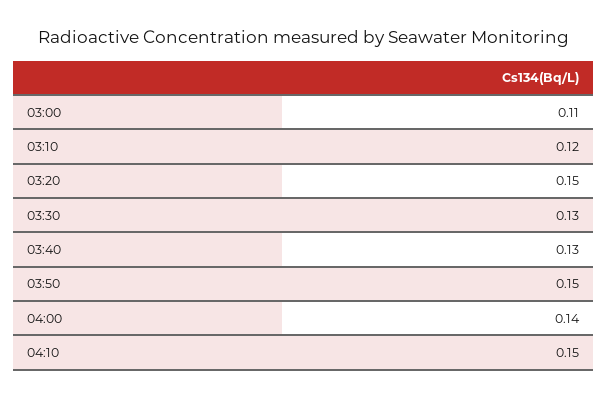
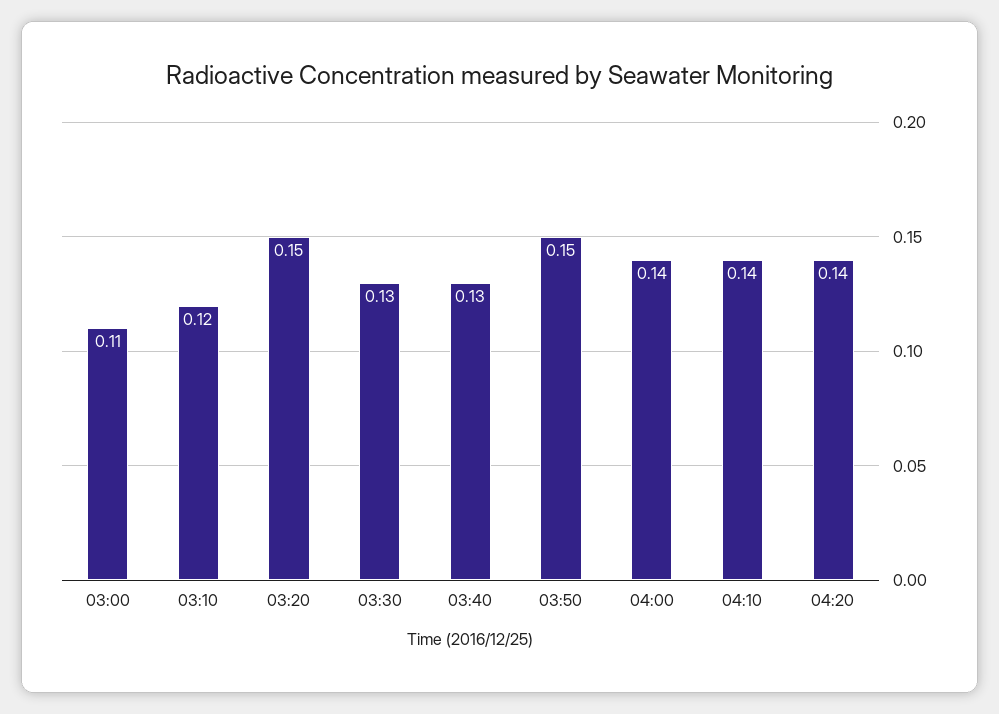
04:10: 0.15 -> 0.14
04:20: none -> 0.14

